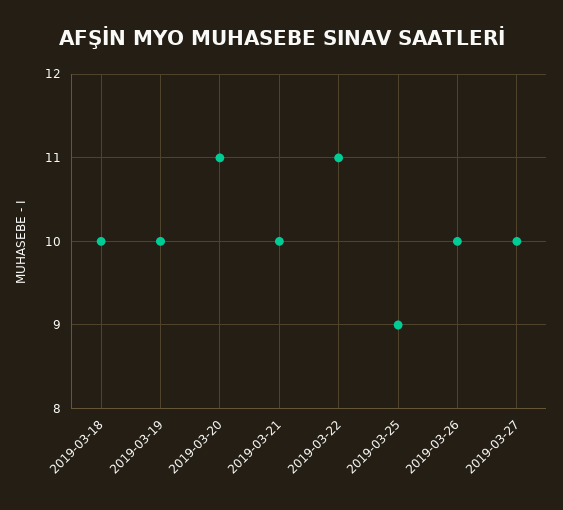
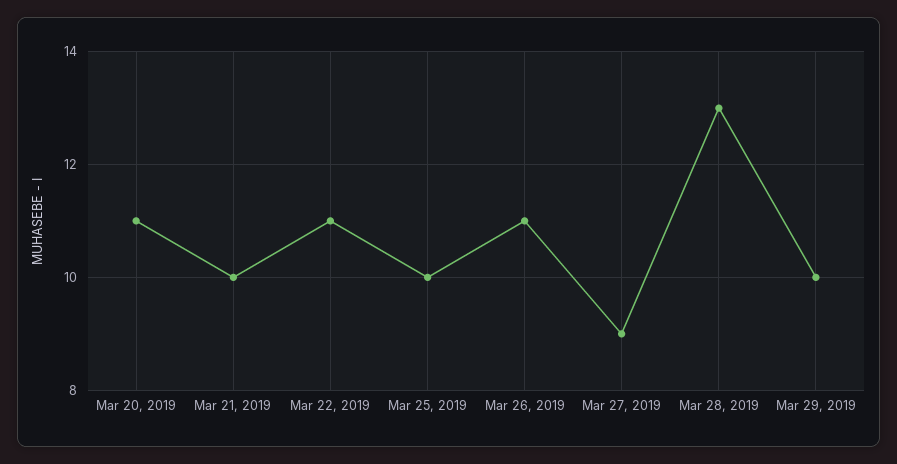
2019-03-18: 10 -> none
2019-03-19: 10 -> none
2019-03-25: 9 -> 10
2019-03-26: 10 -> 11
2019-03-27: 10 -> 9
Mar 28, 2019: none -> 13
Mar 29, 2019: none -> 10

